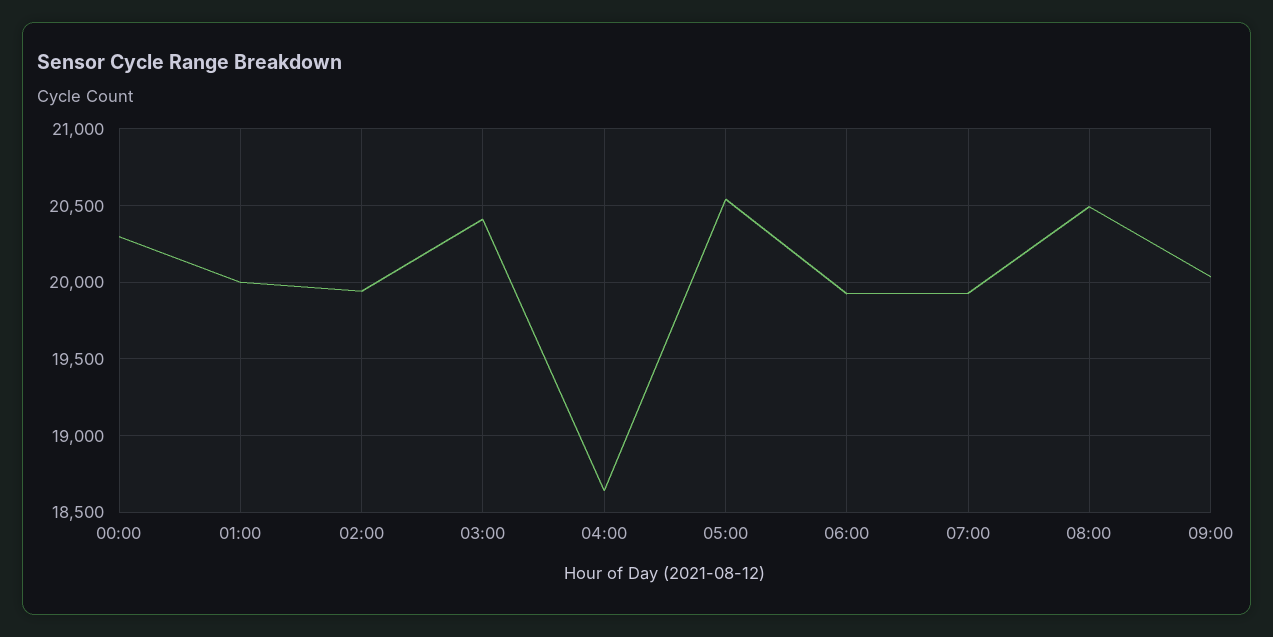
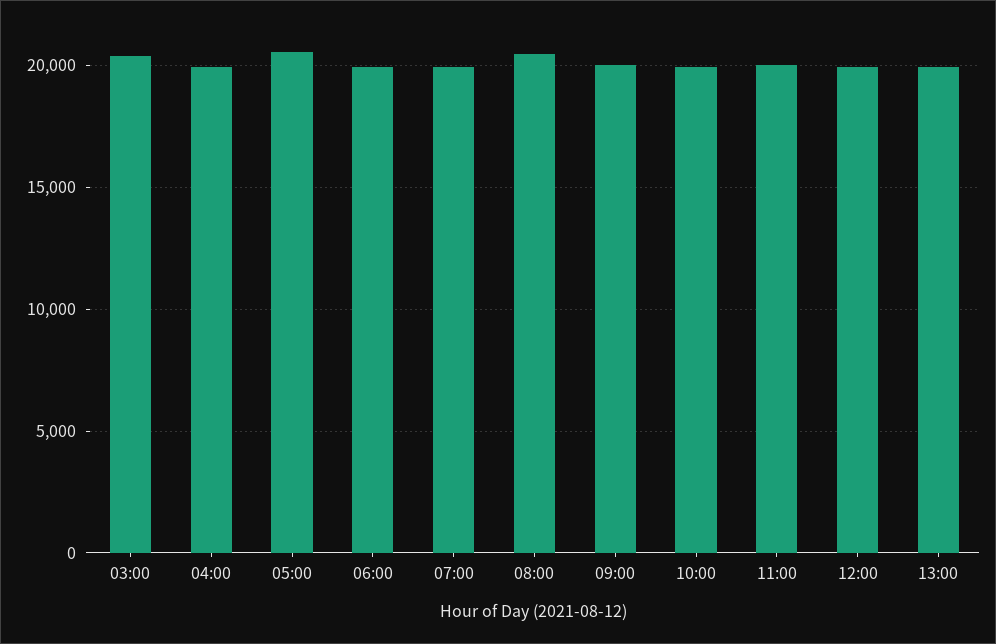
00:00: 20300 -> none
01:00: 20000 -> none
02:00: 19950 -> none
04:00: 18650 -> 20000
10:00: none -> 20000
11:00: none -> 20000
12:00: none -> 20000
13:00: none -> 20000

